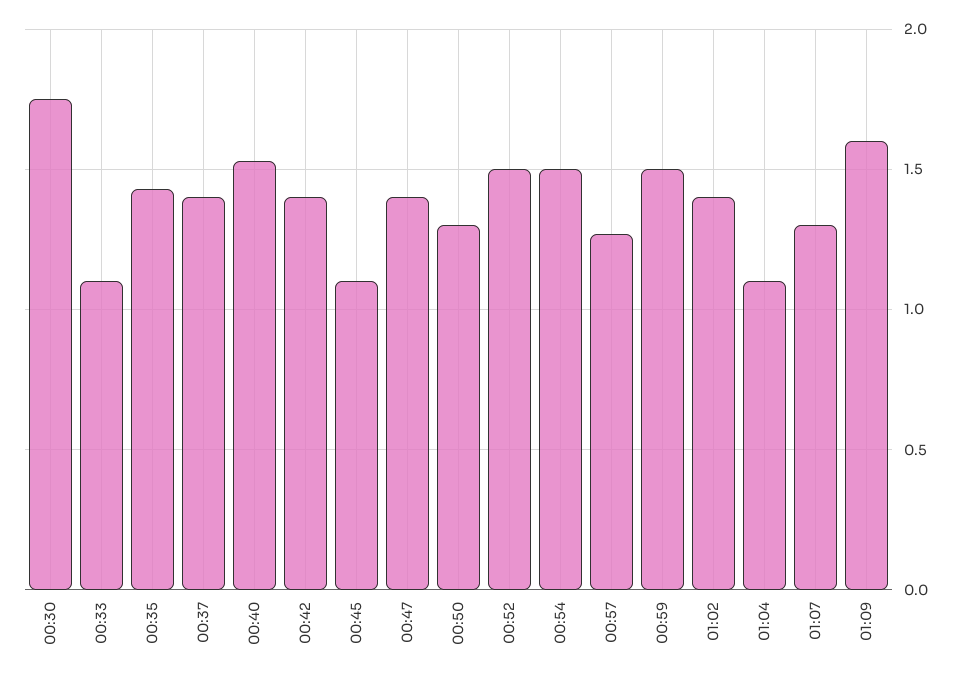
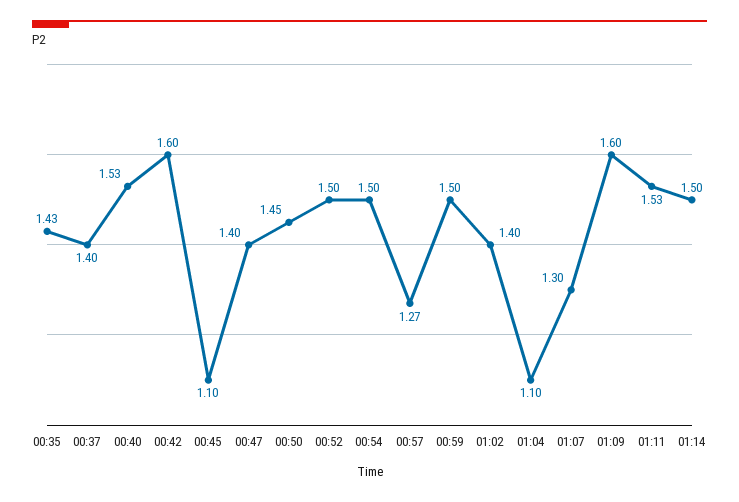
00:30: 1.75 -> none
00:33: 1.1 -> none
00:42: 1.4 -> 1.6
00:50: 1.3 -> 1.45
01:11: none -> 1.53
01:14: none -> 1.5

